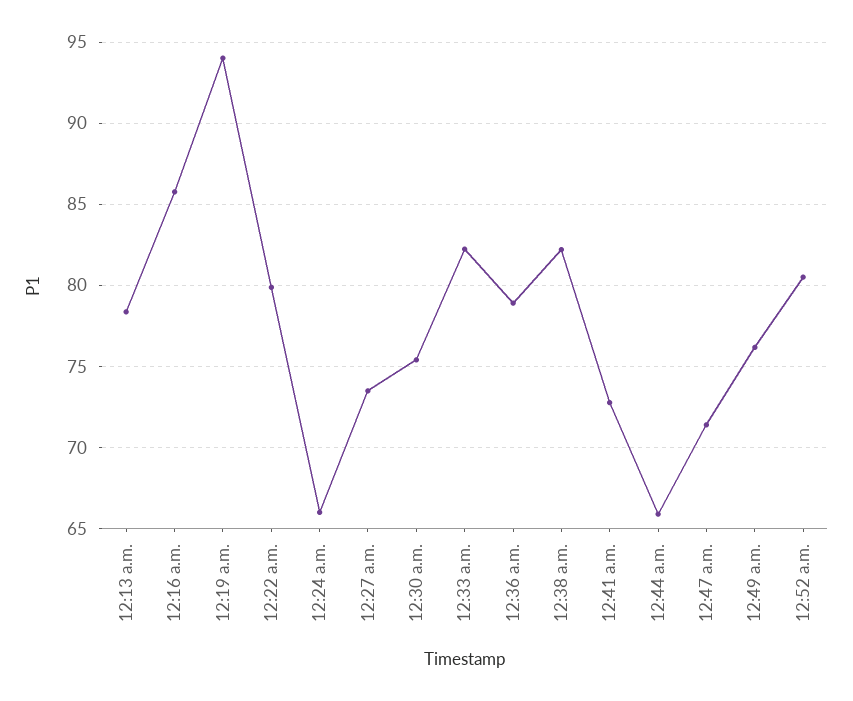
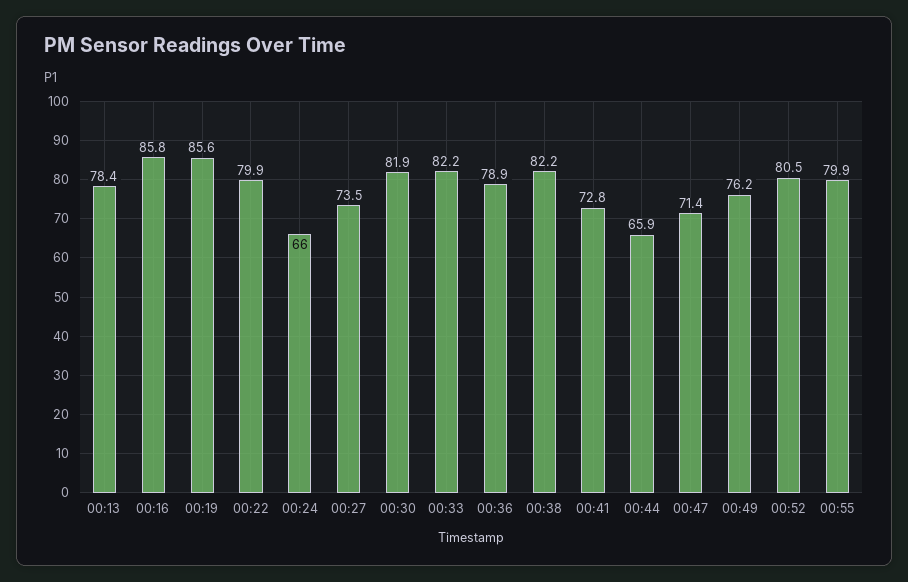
12:19 a.m.: 94 -> 85.6
12:30 a.m.: 75.5 -> 81.9
00:55: none -> 79.9

